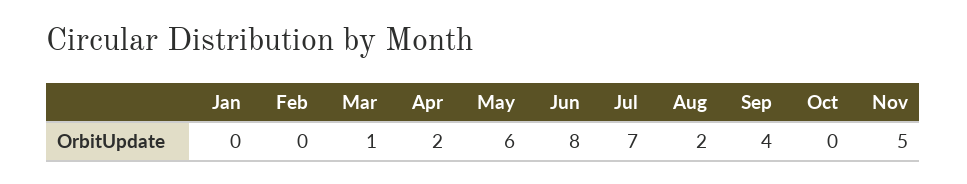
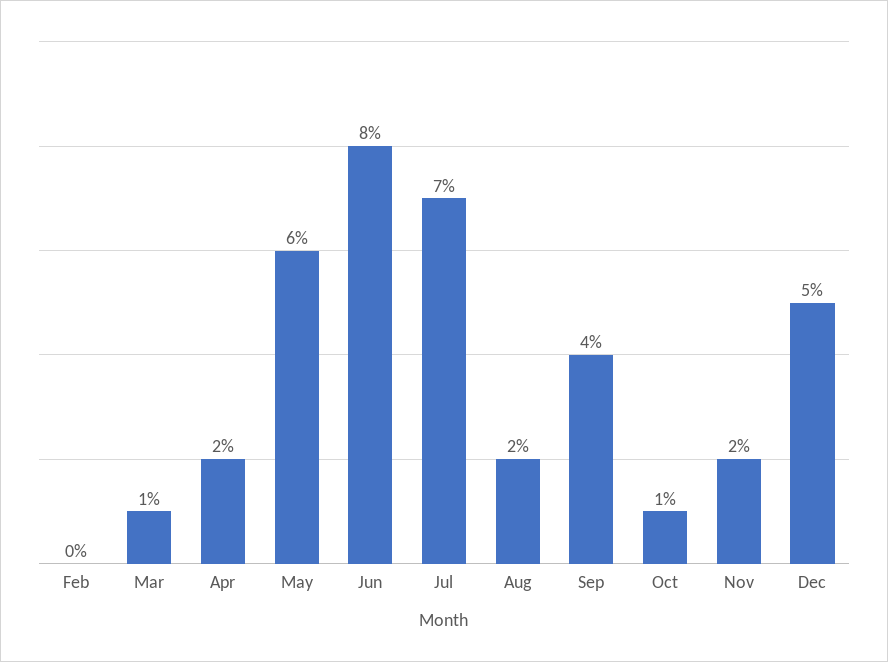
Jan: 0 -> none
Oct: 0 -> 1
Nov: 5 -> 2
Dec: none -> 5

